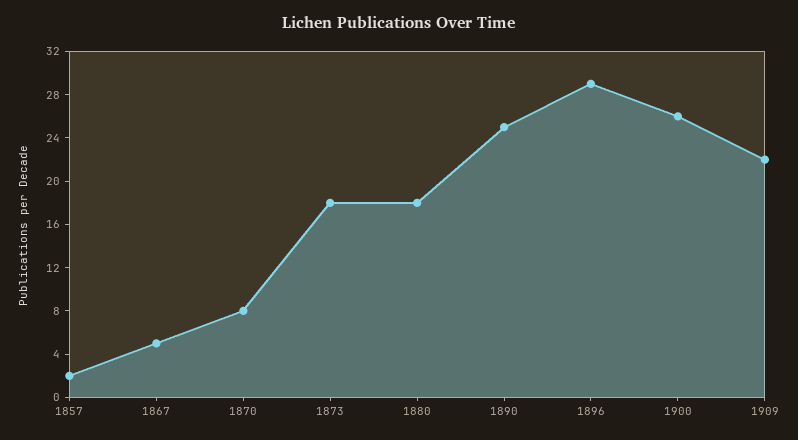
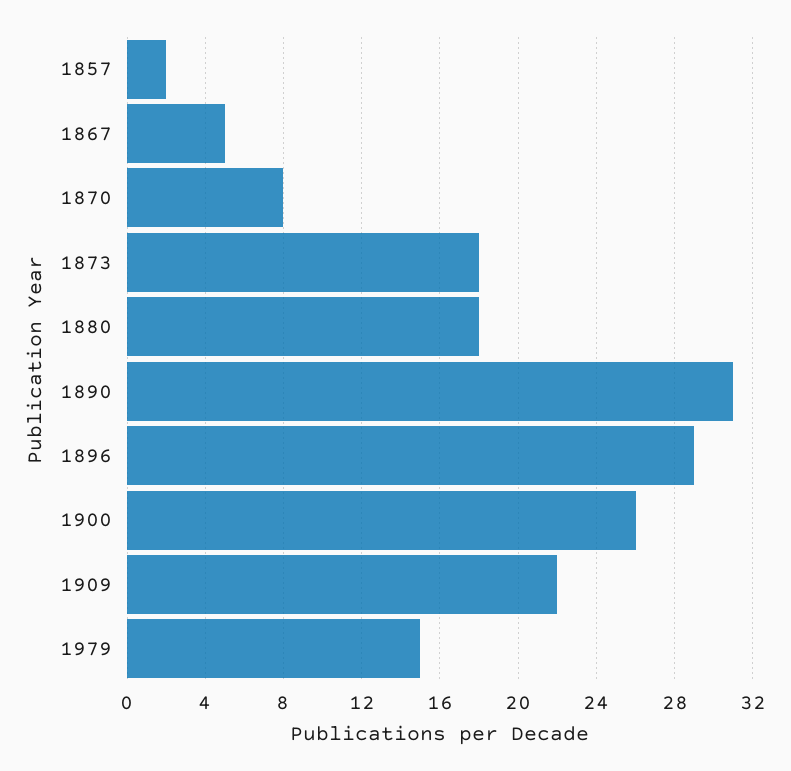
1890: 25 -> 31
1979: none -> 15

